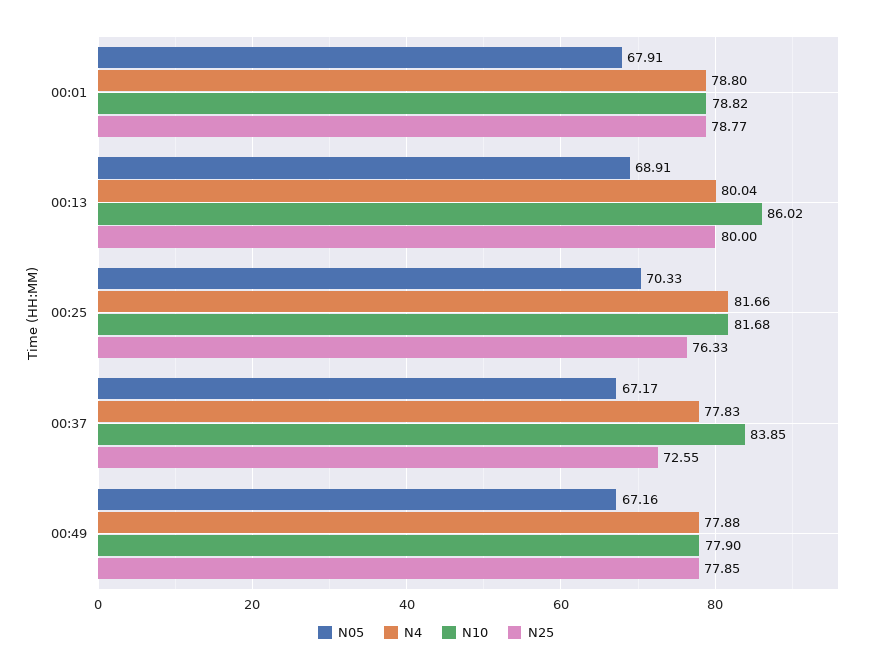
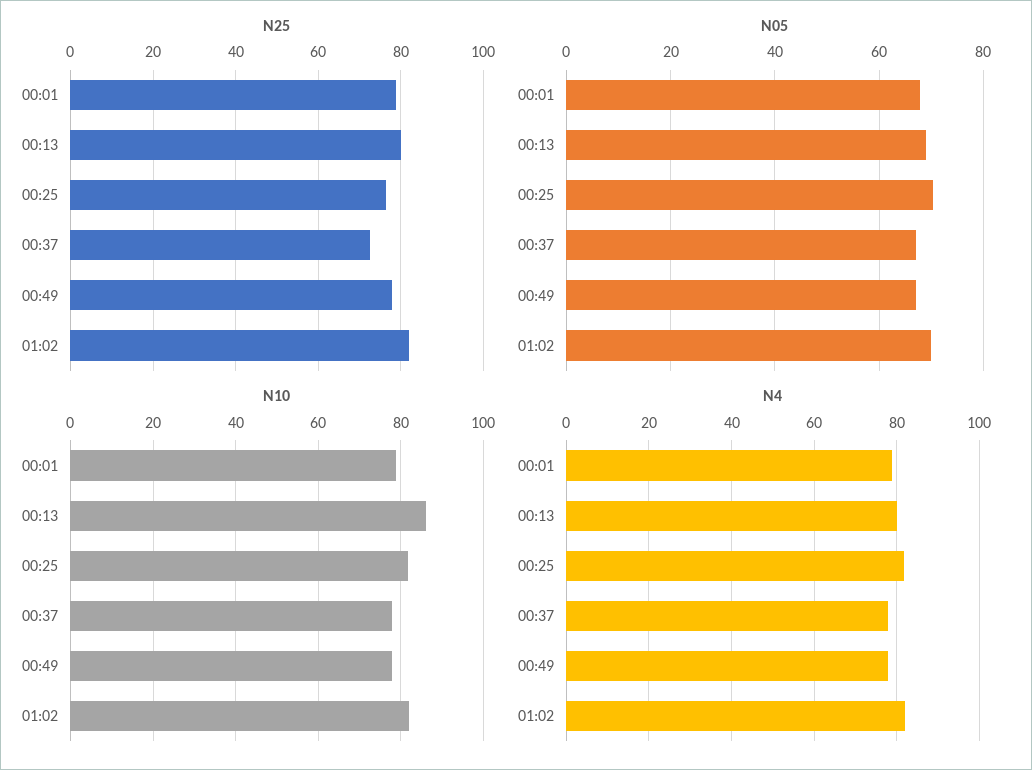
N10, 00:37: 83.85 -> 78
N25, 01:02: none -> 82
N05, 01:02: none -> 70
N10, 01:02: none -> 82
N4, 01:02: none -> 82

